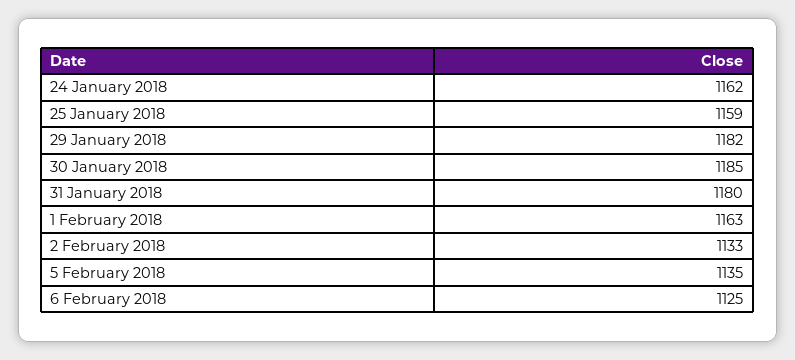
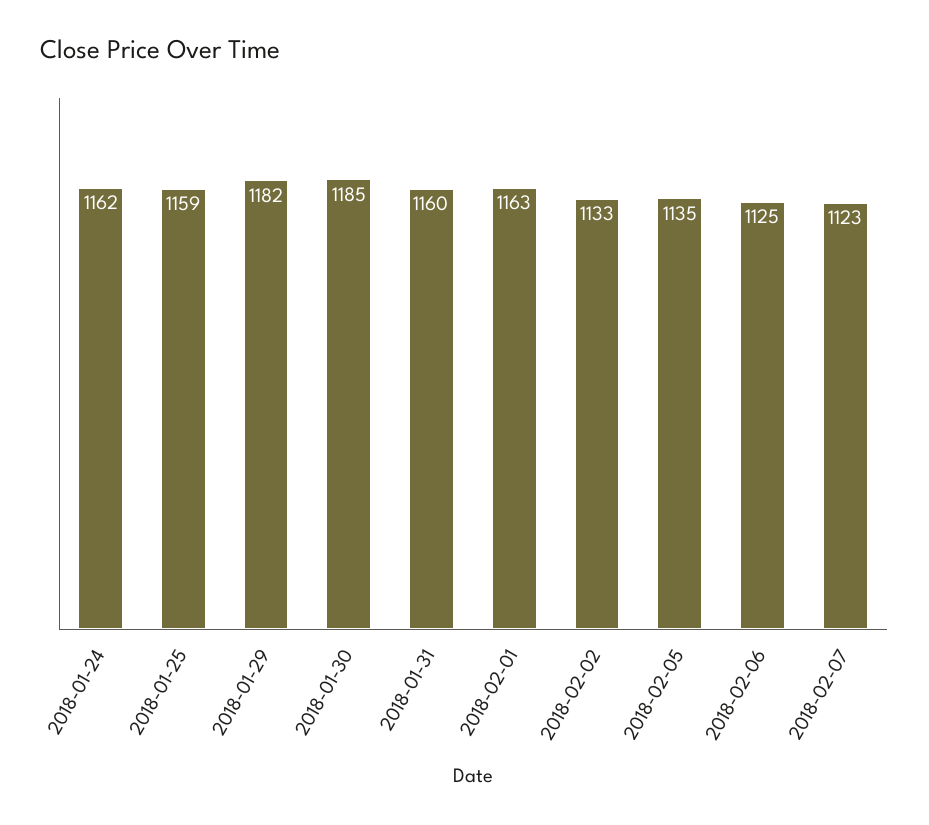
31 January 2018: 1180 -> 1160
2018-02-07: none -> 1123

